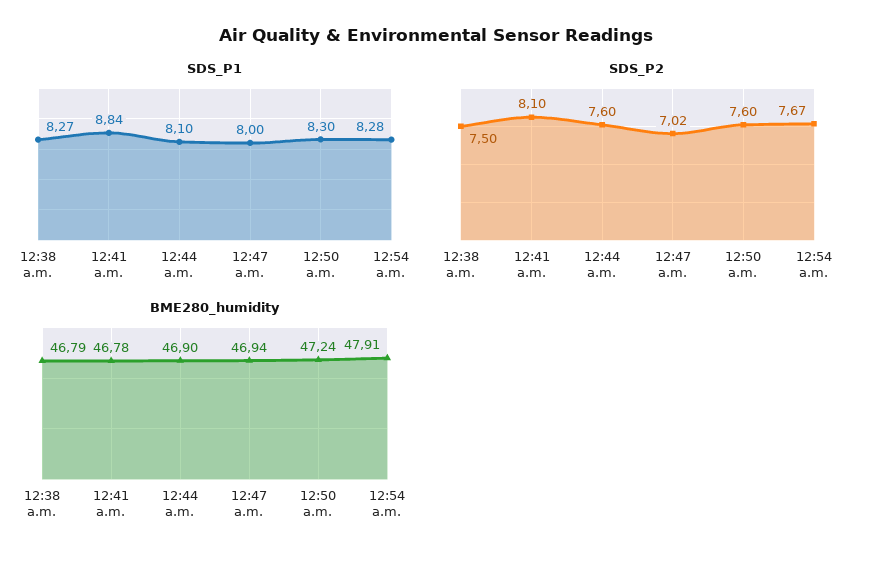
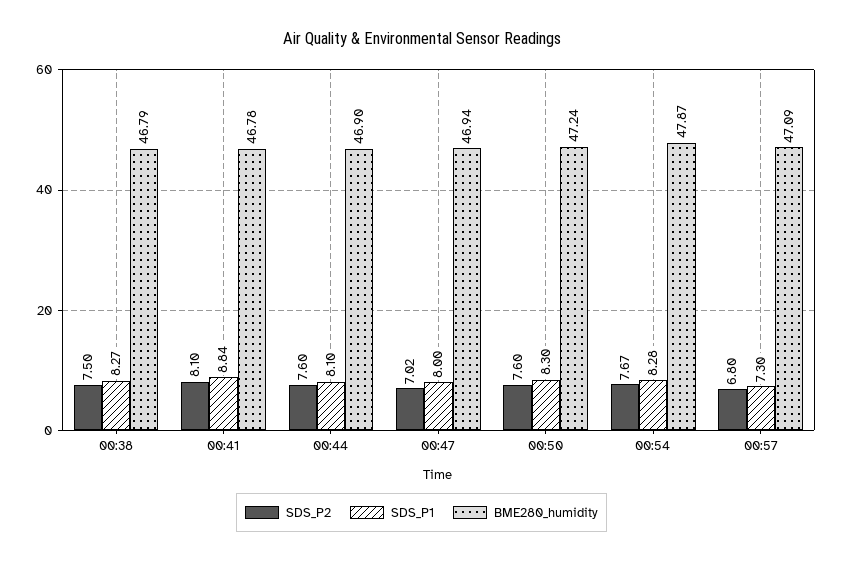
BME280_humidity, 12:54 a.m.: 47.91 -> 47.87
SDS_P2, 00:57: none -> 6.8
SDS_P1, 00:57: none -> 7.3
BME280_humidity, 00:57: none -> 47.09

